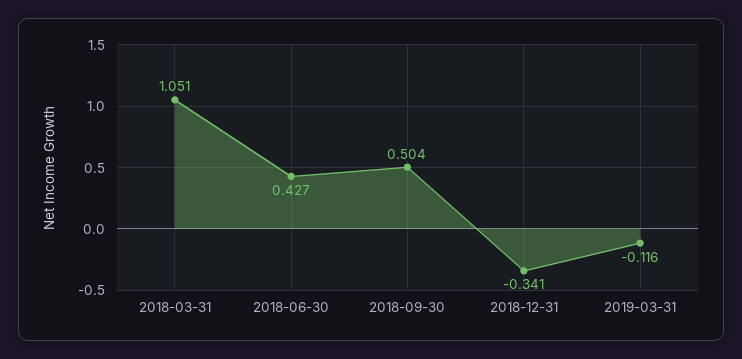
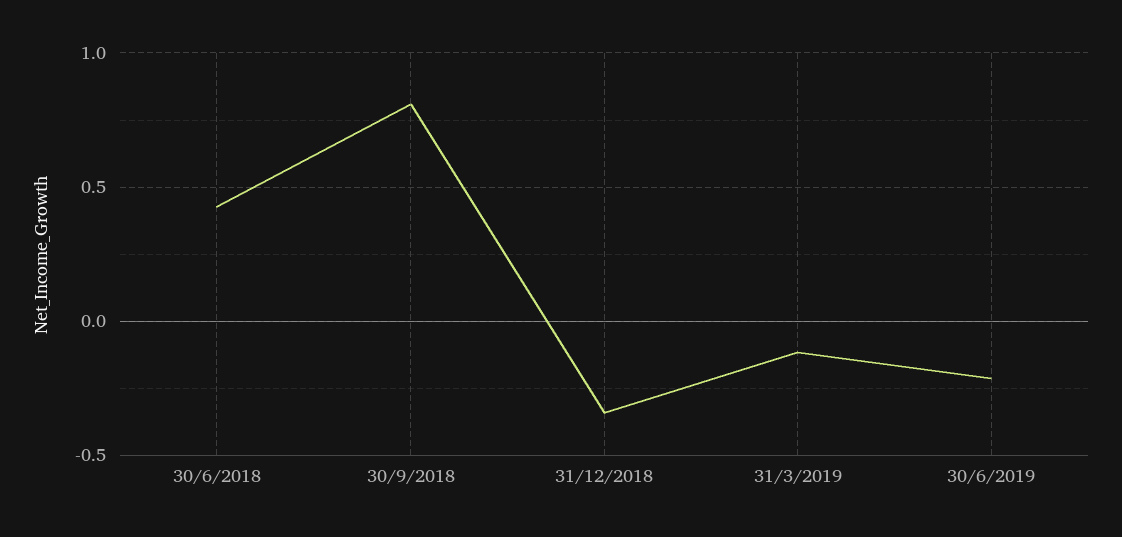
2018-03-31: 1.051 -> none
2018-09-30: 0.504 -> 0.8
30/6/2019: none -> -0.2

